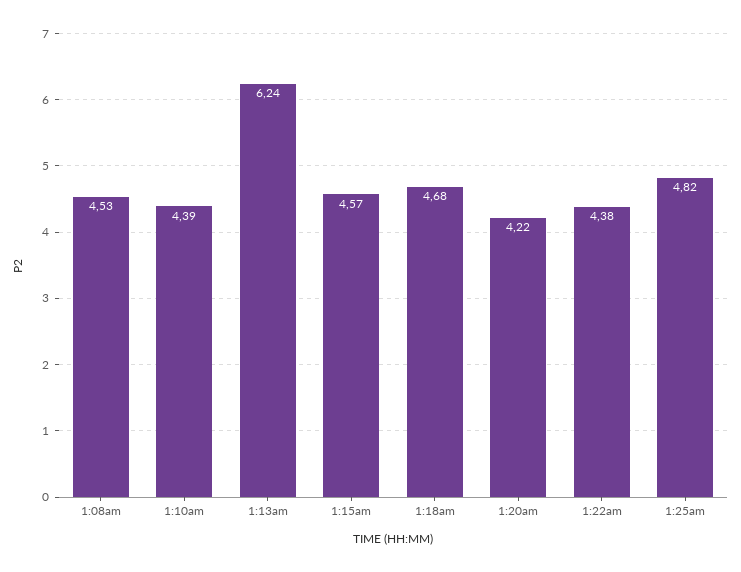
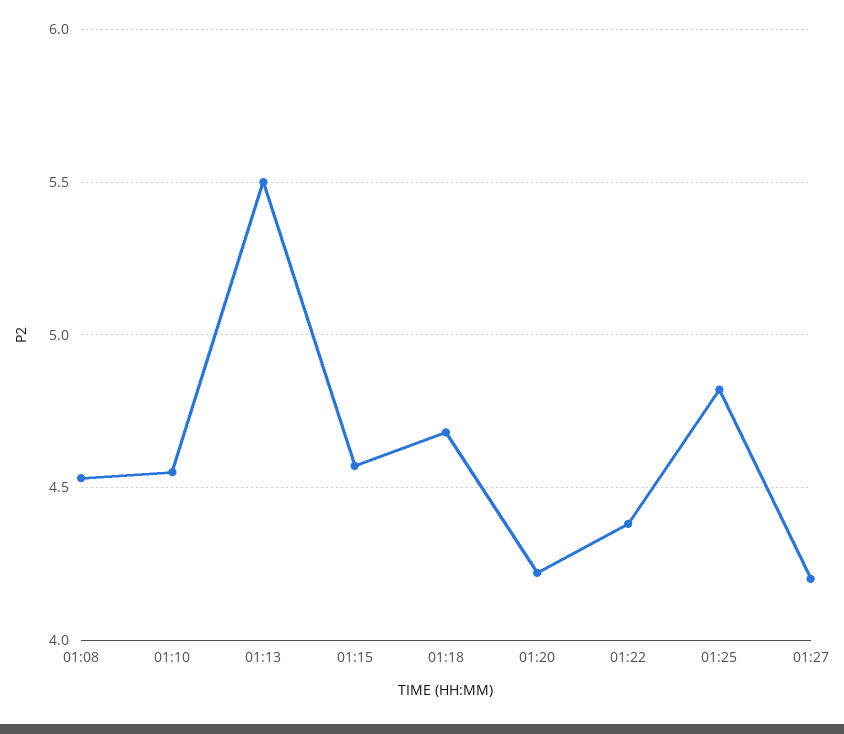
1:10am: 4.39 -> 4.55
1:13am: 6.24 -> 5.5
01:27: none -> 4.2

